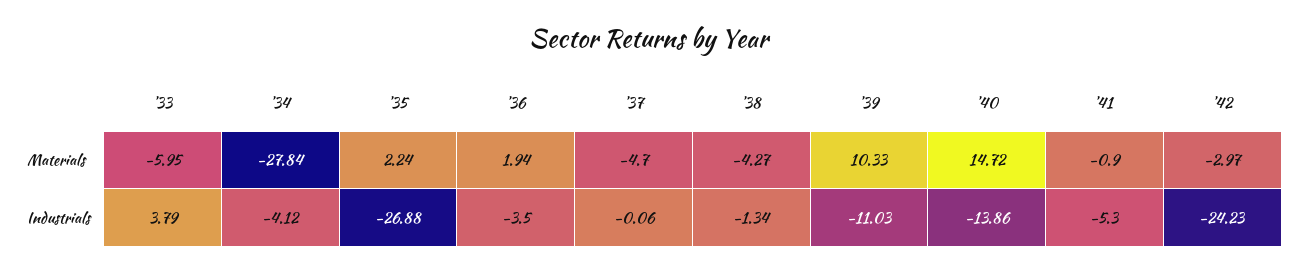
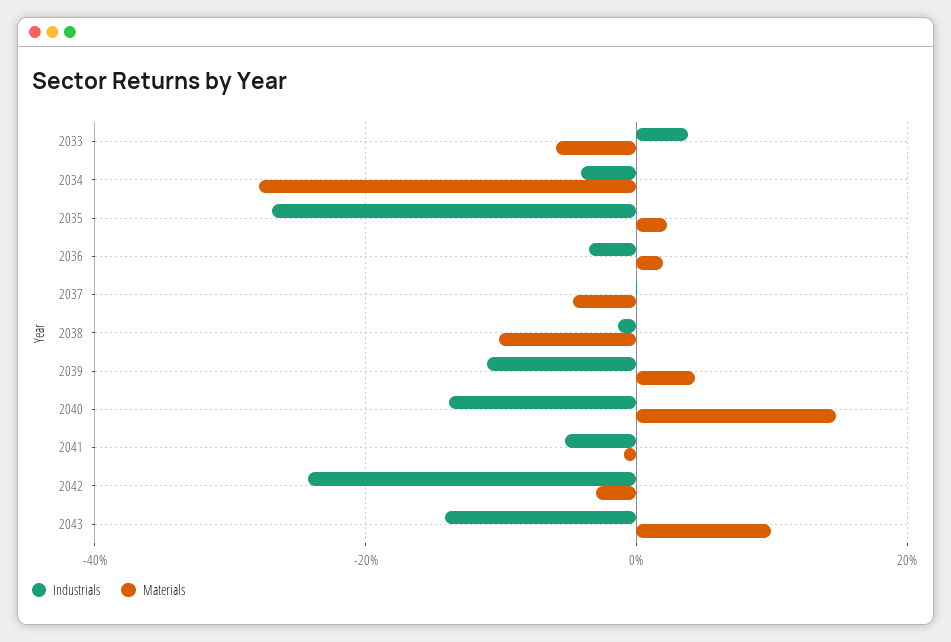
Materials, '38: -4.27 -> -10
Materials, '39: 10.33 -> 4
Industrials, 2043: none -> -14
Materials, 2043: none -> 10

